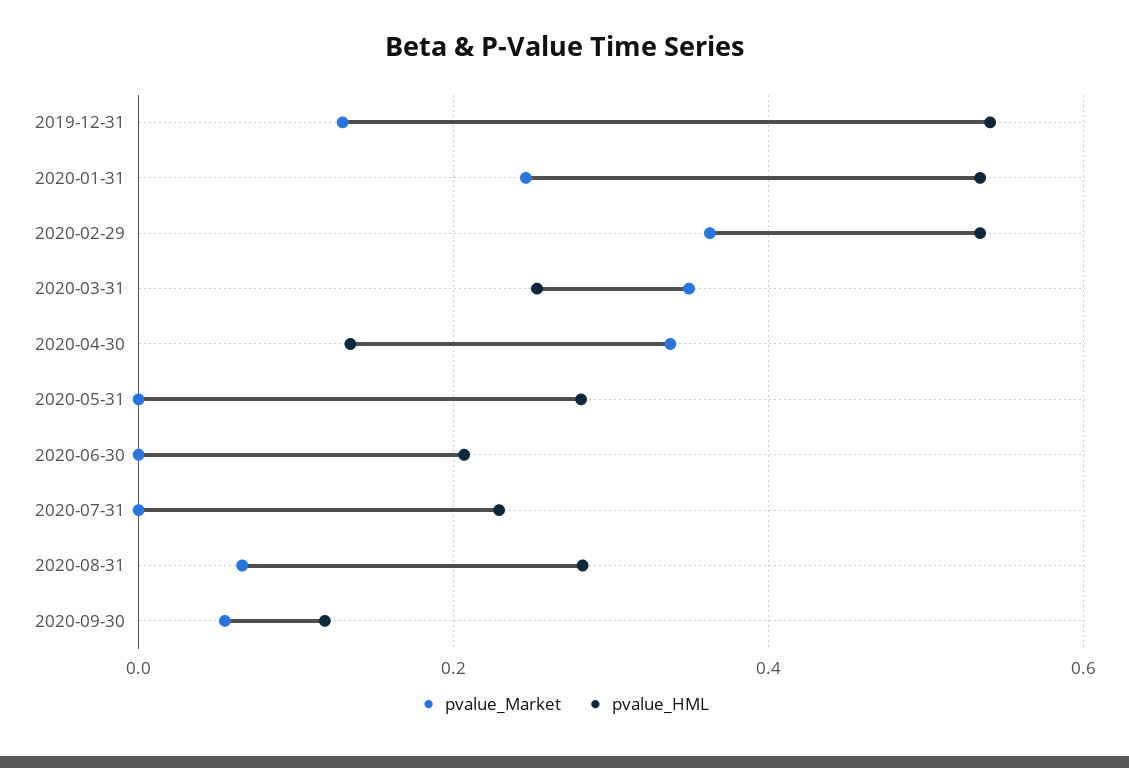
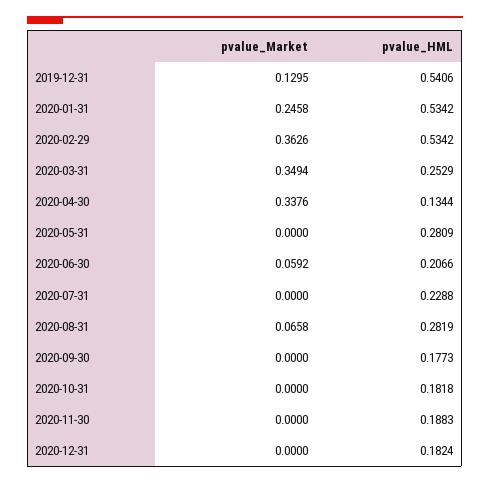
pvalue_Market, 2020-06-30: 0 -> 0.0592
pvalue_Market, 2020-09-30: 0.06 -> 0
pvalue_HML, 2020-09-30: 0.12 -> 0.1773
pvalue_Market, 2020-10-31: none -> 0
pvalue_HML, 2020-10-31: none -> 0.1818
pvalue_Market, 2020-11-30: none -> 0
pvalue_HML, 2020-11-30: none -> 0.1883
pvalue_Market, 2020-12-31: none -> 0
pvalue_HML, 2020-12-31: none -> 0.1824

